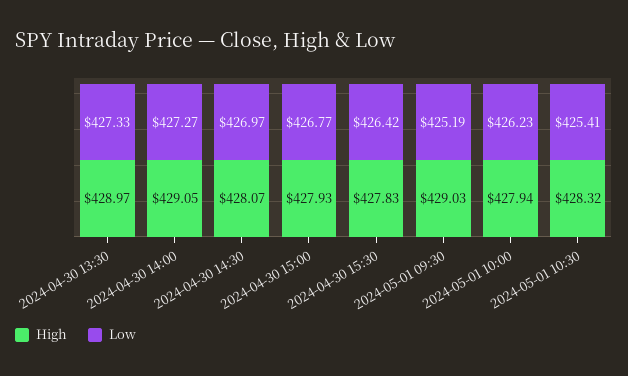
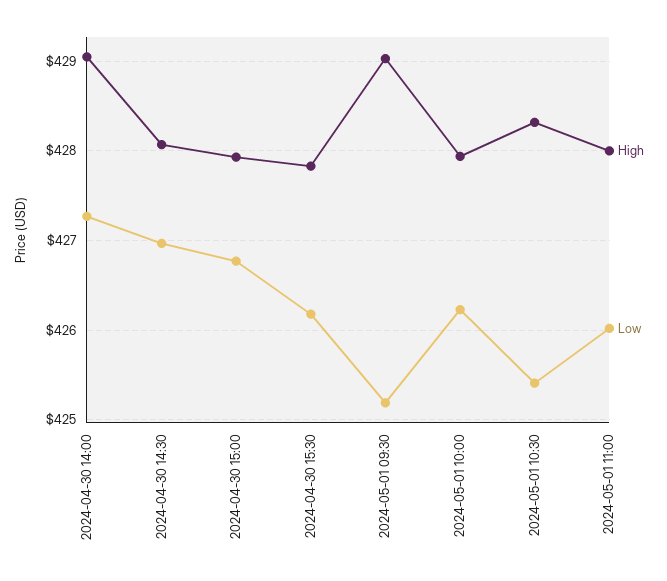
High, 2024-04-30 13:30: 428.97 -> none
Low, 2024-04-30 13:30: 427.33 -> none
Low, 2024-04-30 15:30: 426.42 -> 426.2
High, 2024-05-01 11:00: none -> 428
Low, 2024-05-01 11:00: none -> 426

